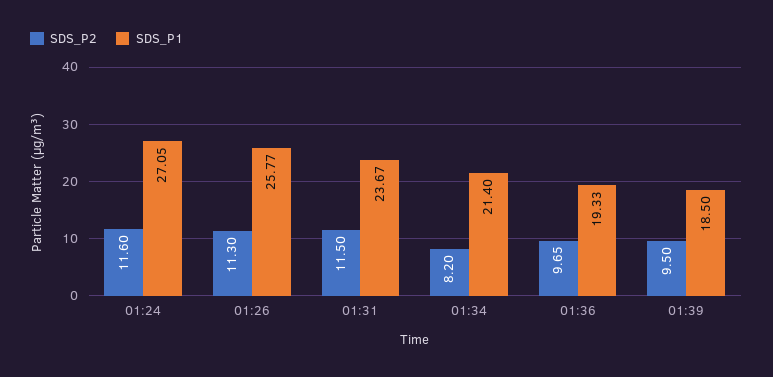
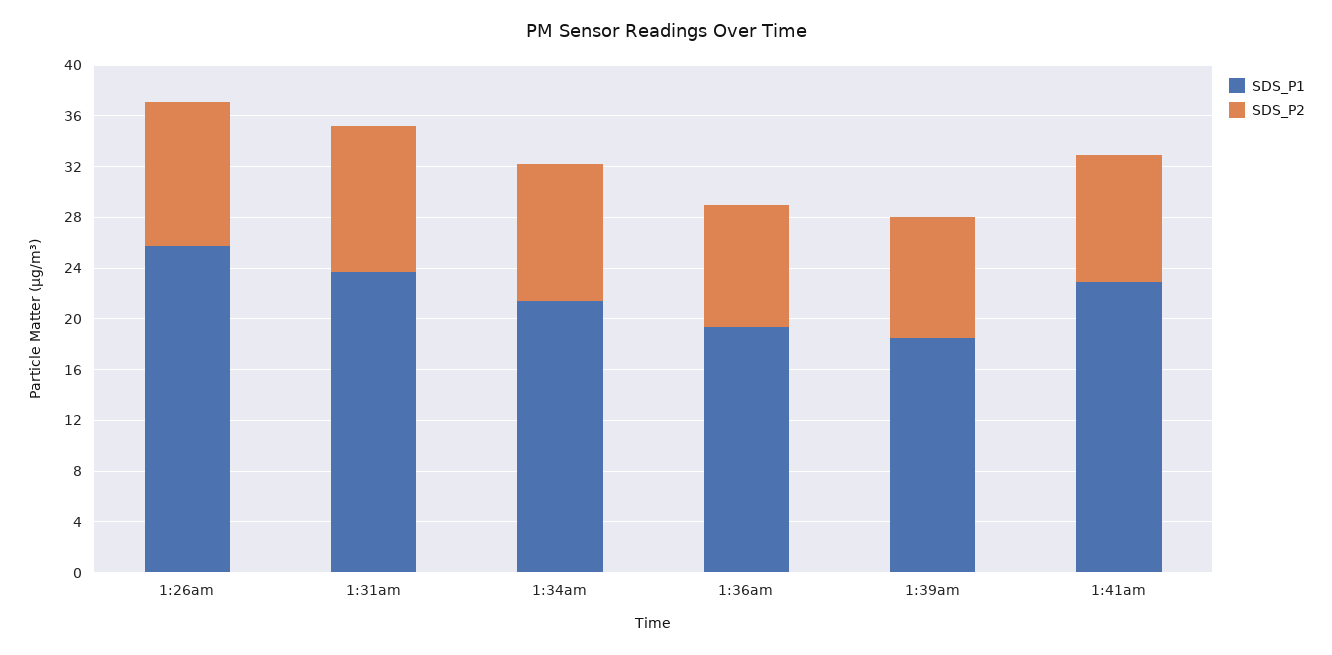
SDS_P2, 01:24: 11.6 -> none
SDS_P1, 01:24: 27.05 -> none
SDS_P2, 01:34: 8.2 -> 11
SDS_P1, 1:41am: none -> 23
SDS_P2, 1:41am: none -> 10

